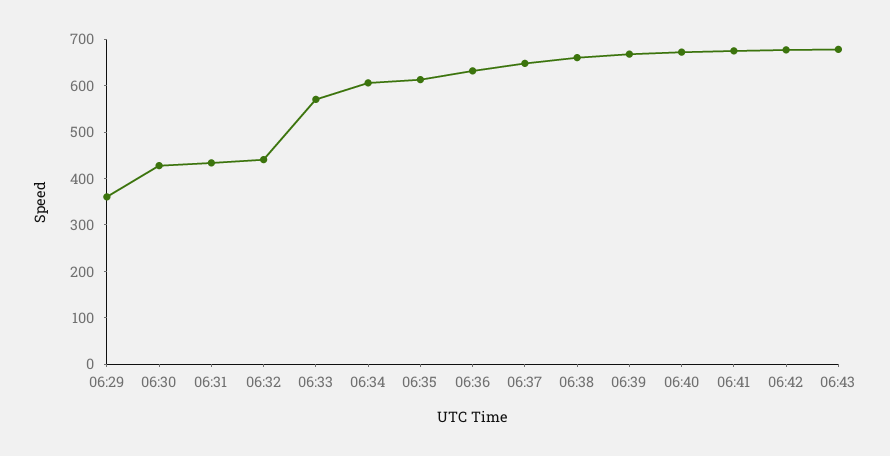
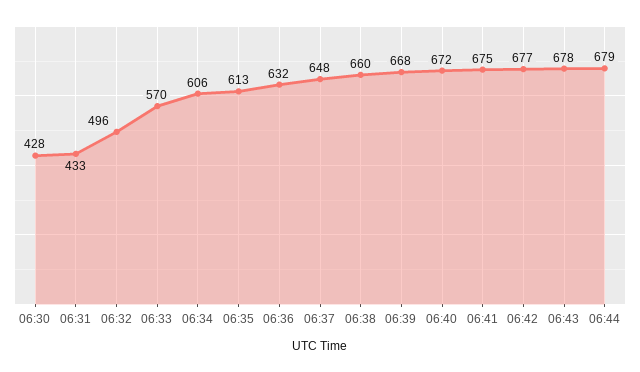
06:29: 360 -> none
06:32: 440 -> 496
06:44: none -> 679

